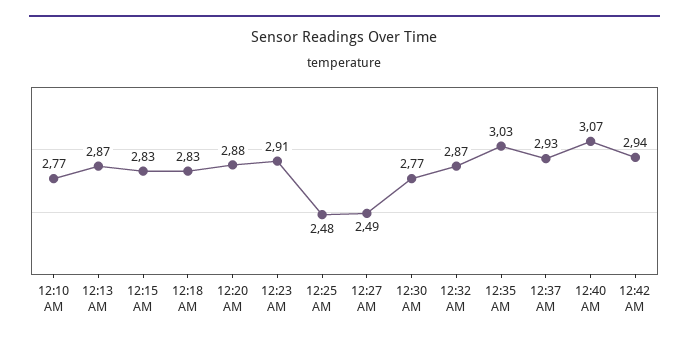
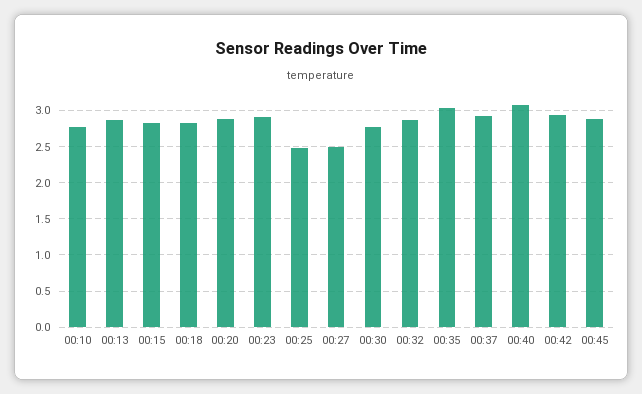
00:45: none -> 2.9

